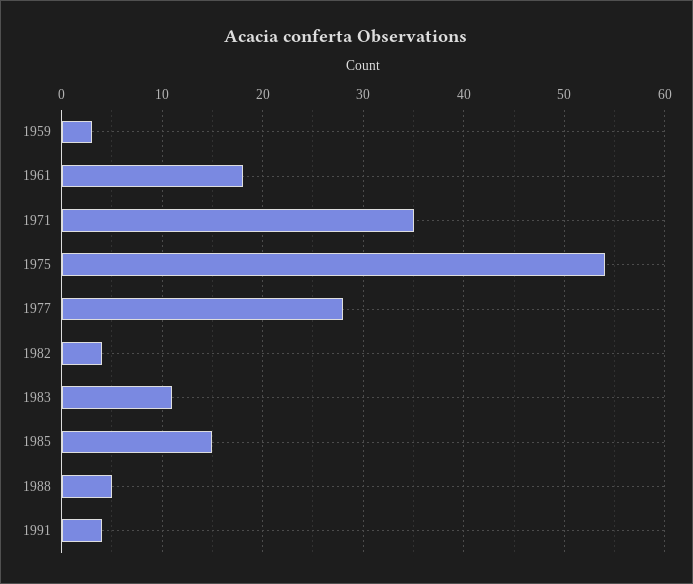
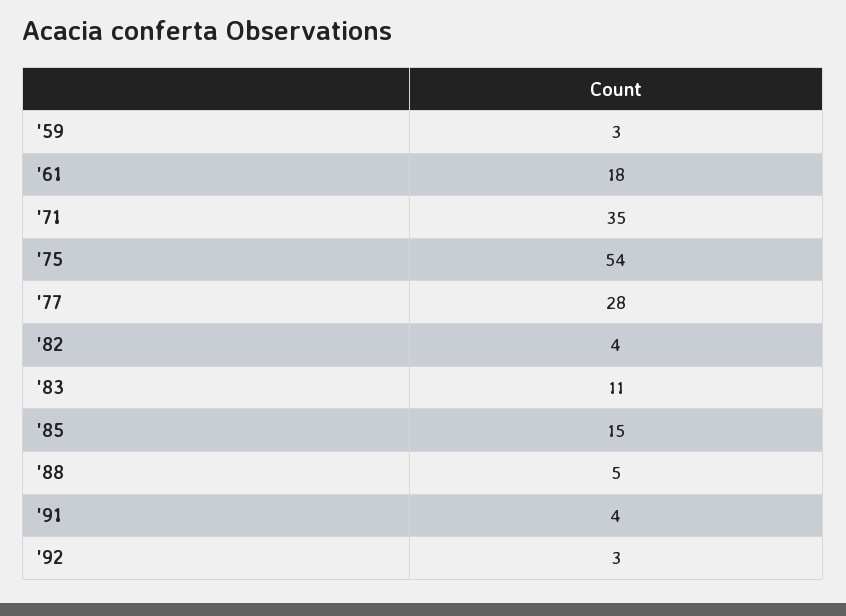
'92: none -> 3

